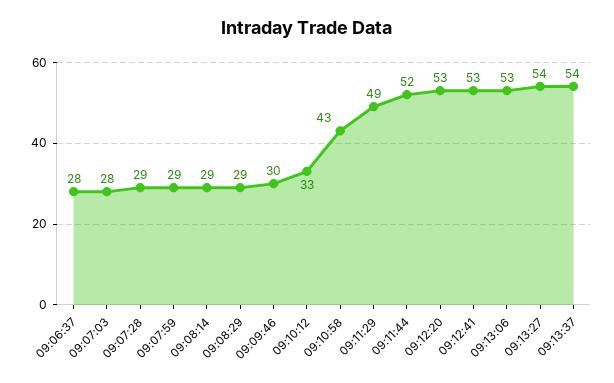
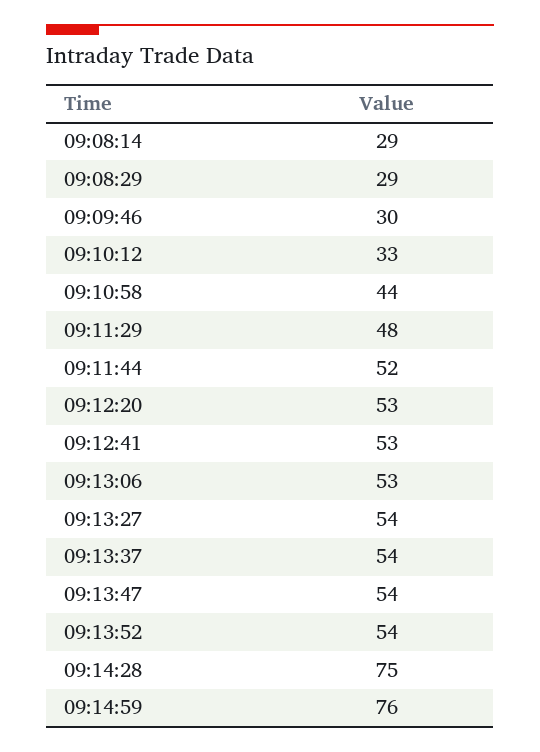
09:06:37: 28 -> none
09:07:03: 28 -> none
09:07:28: 29 -> none
09:07:59: 29 -> none
09:10:58: 43 -> 44
09:11:29: 49 -> 48
09:13:47: none -> 54
09:13:52: none -> 54
09:14:28: none -> 75
09:14:59: none -> 76

